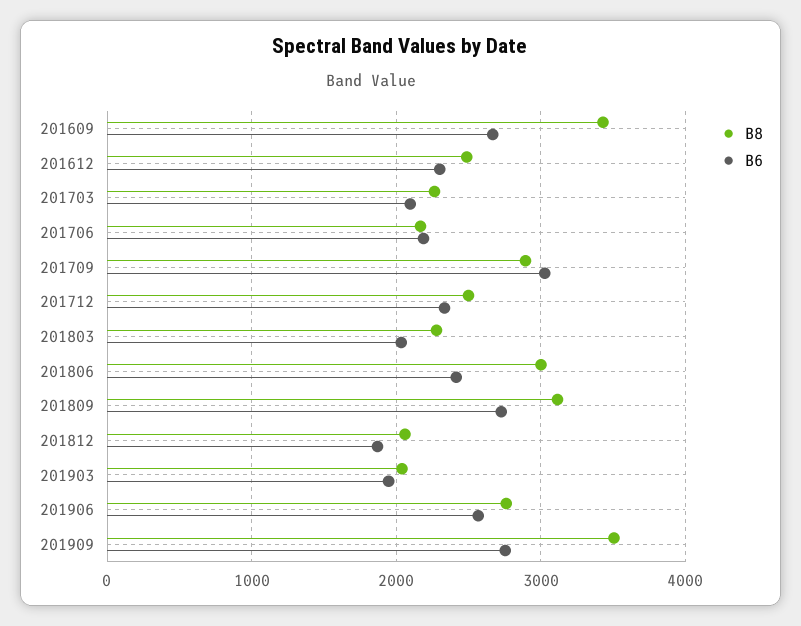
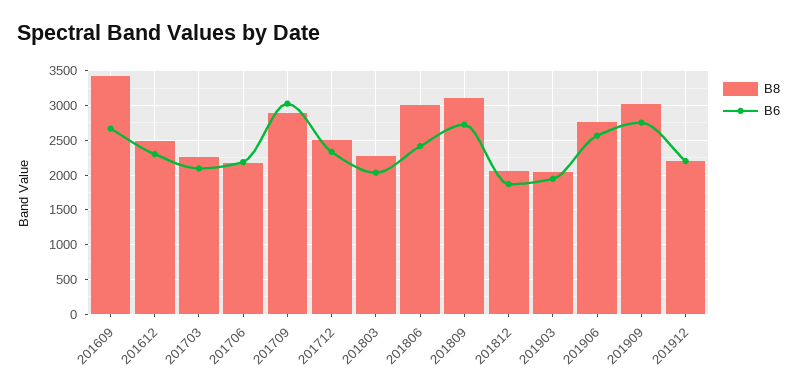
B8, 201909: 3500 -> 3000
B8, 201912: none -> 2200
B6, 201912: none -> 2200

